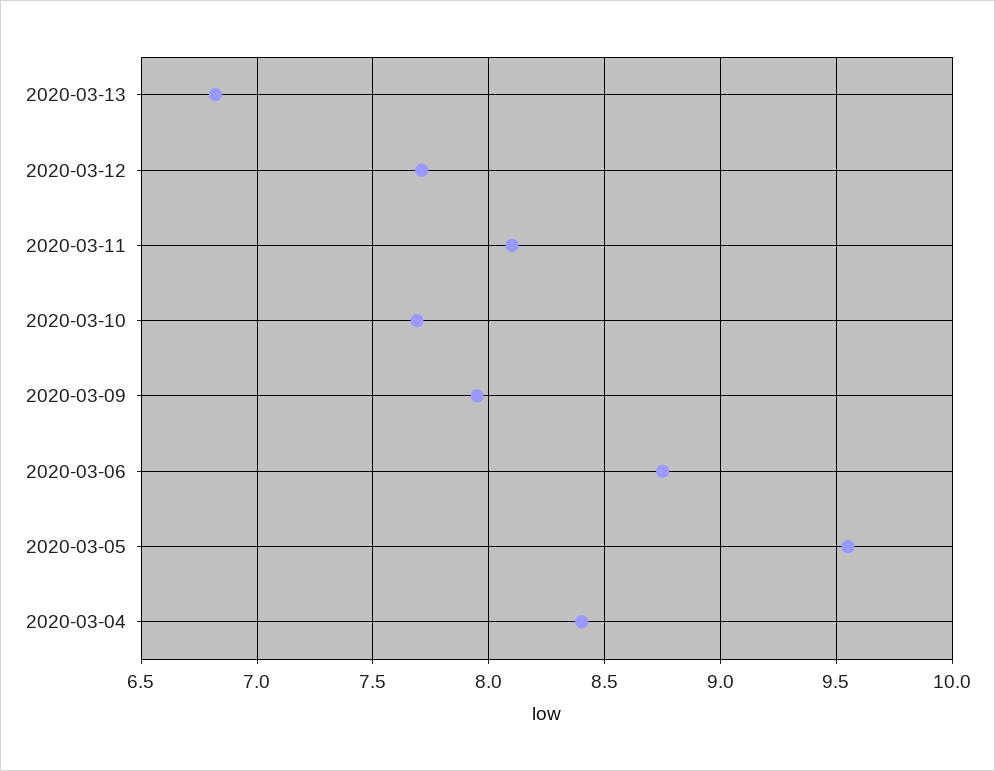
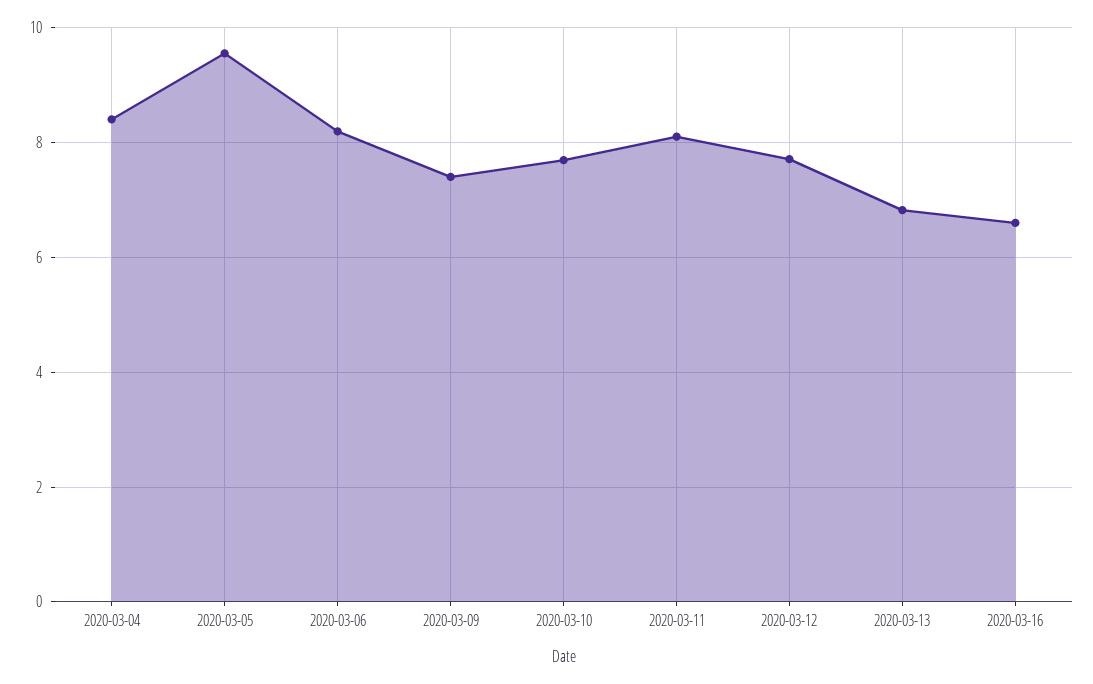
2020-03-09: 7.95 -> 7.4
2020-03-06: 8.75 -> 8.2
2020-03-16: none -> 6.6

